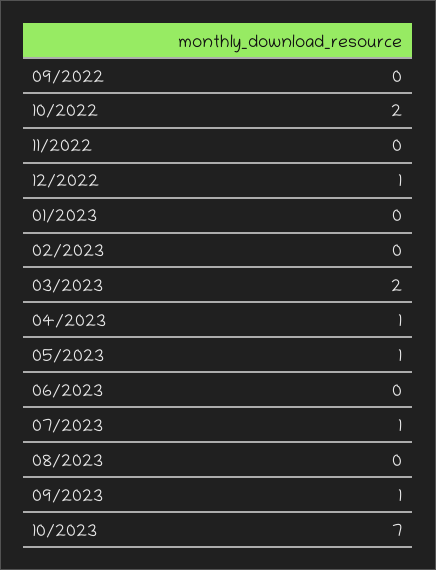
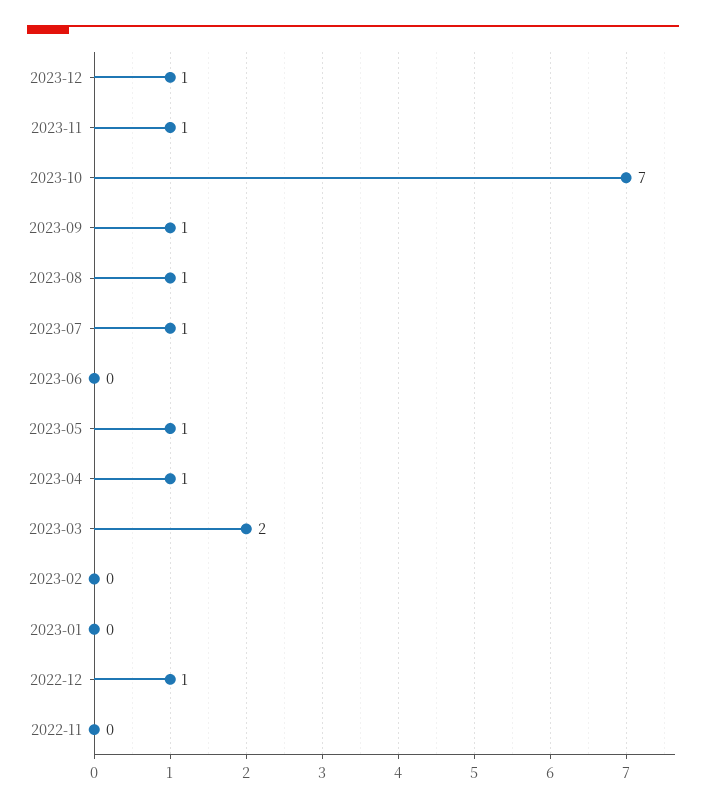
09/2022: 0 -> none
10/2022: 2 -> none
08/2023: 0 -> 1
2023-12: none -> 1
2023-11: none -> 1

